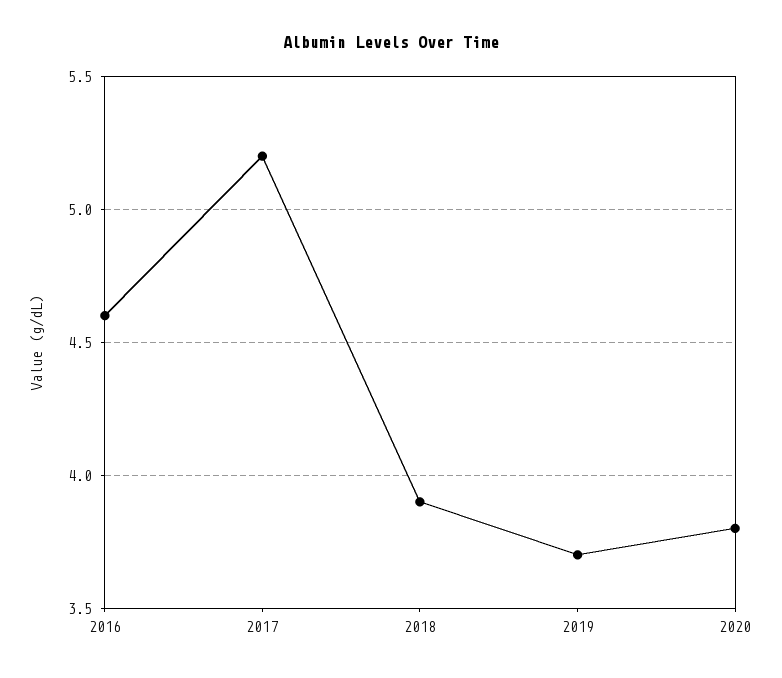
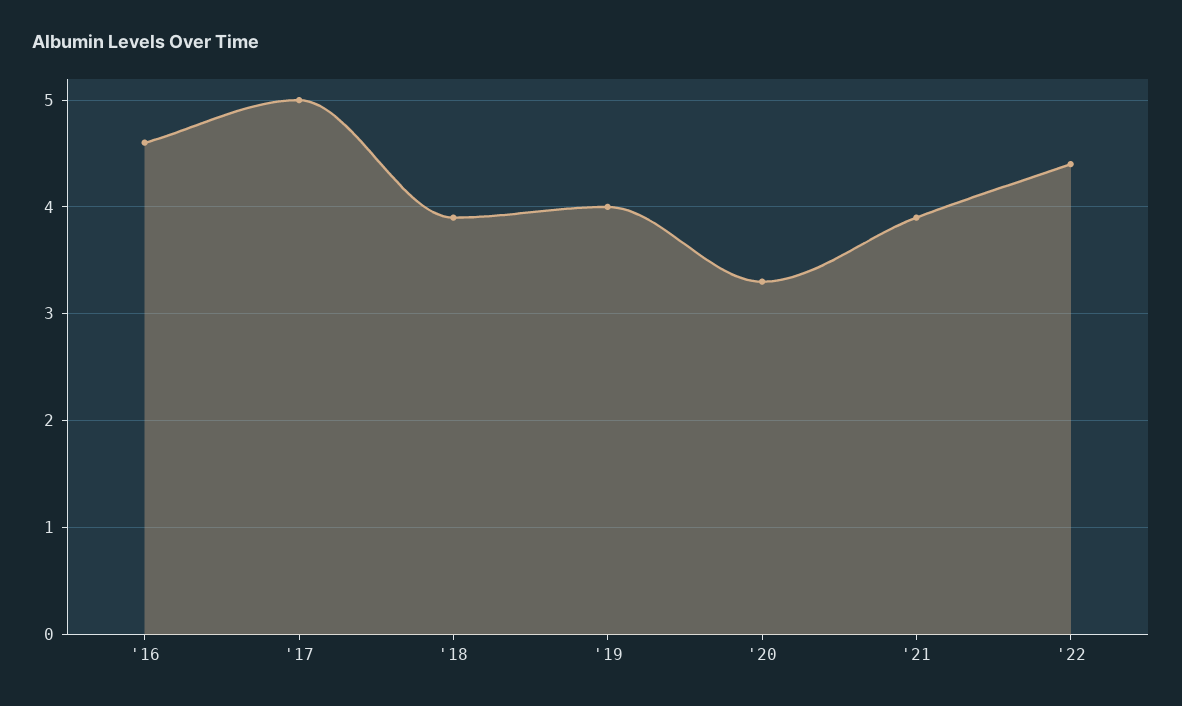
2017: 5.2 -> 5
2019: 3.7 -> 4
2020: 3.8 -> 3.3
'21: none -> 3.9
'22: none -> 4.4

